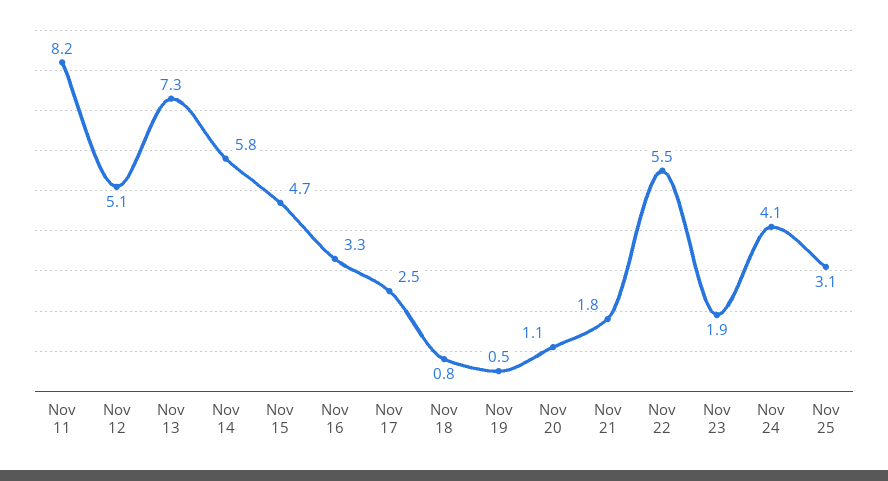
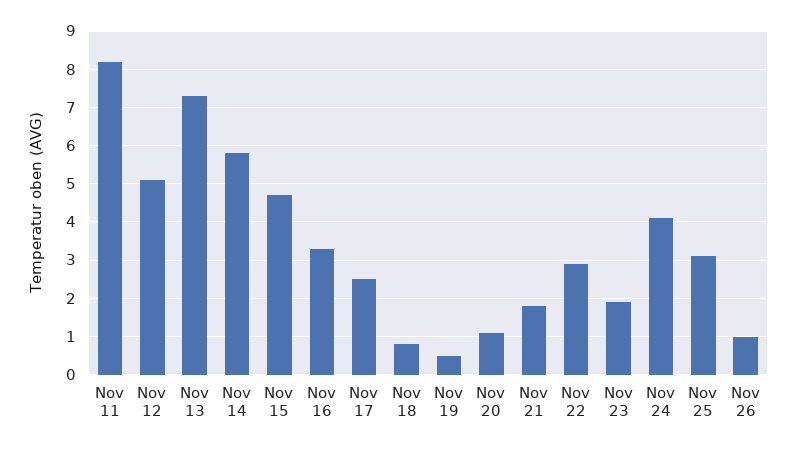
Nov 22: 5.5 -> 3
Nov 26: none -> 1

